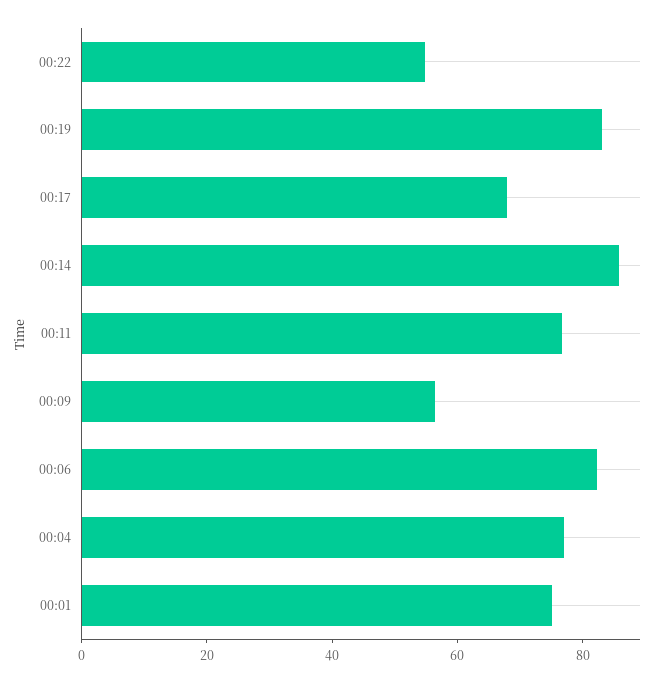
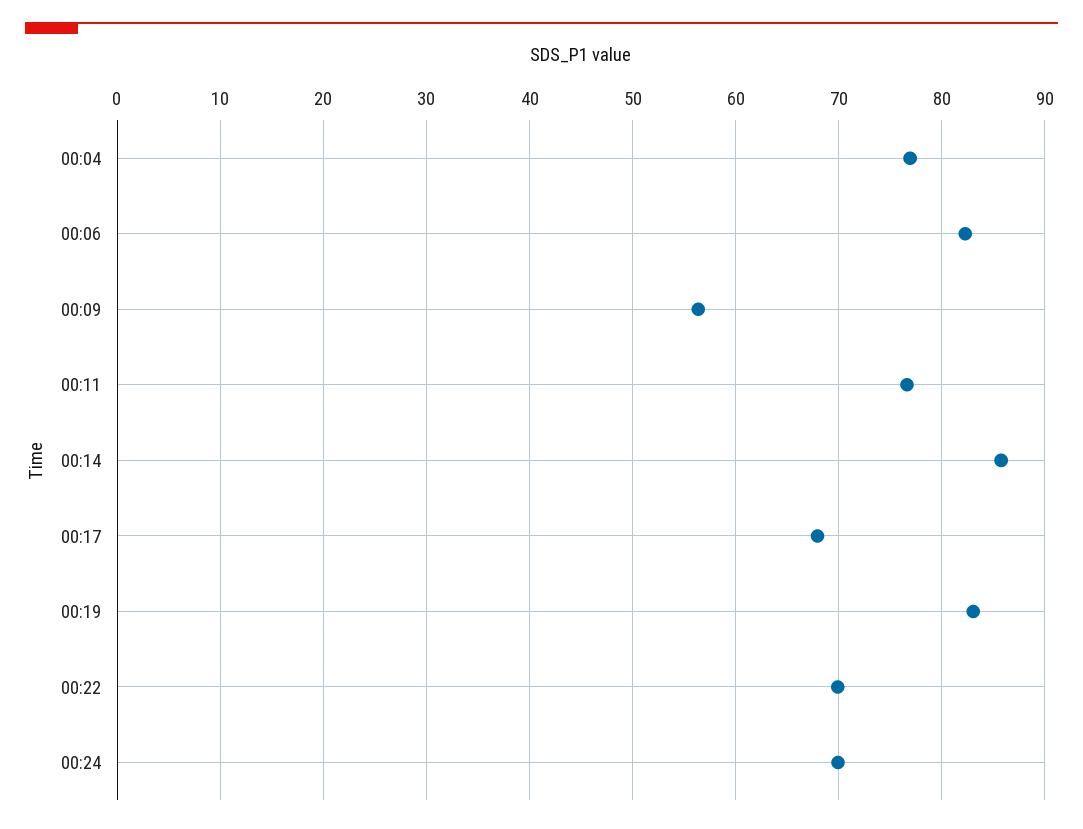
00:22: 55 -> 70
00:01: 75 -> none
00:24: none -> 70

